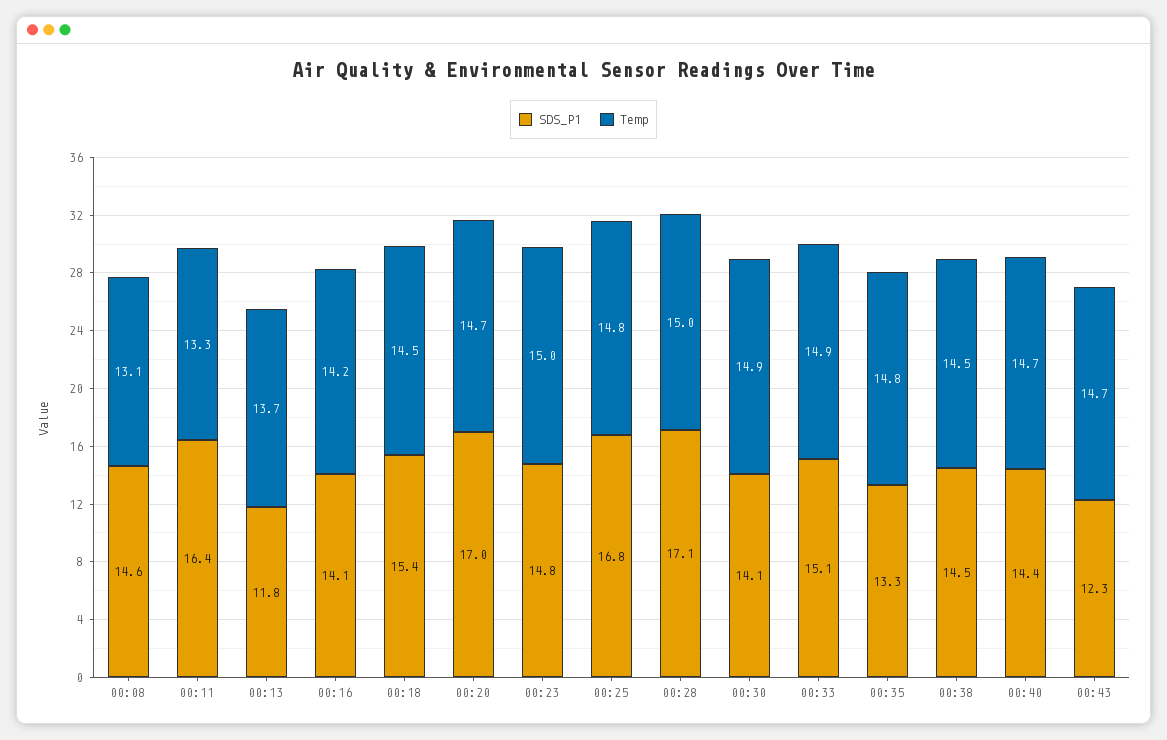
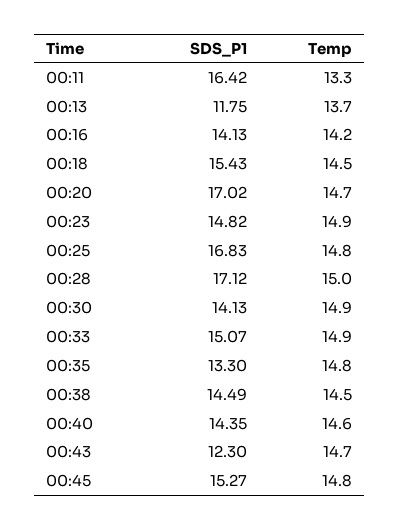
SDS_P1, 00:08: 14.6 -> none
Temp, 00:08: 13.1 -> none
Temp, 00:23: 15 -> 14.9
Temp, 00:40: 14.7 -> 14.6
SDS_P1, 00:45: none -> 15.27
Temp, 00:45: none -> 14.8

